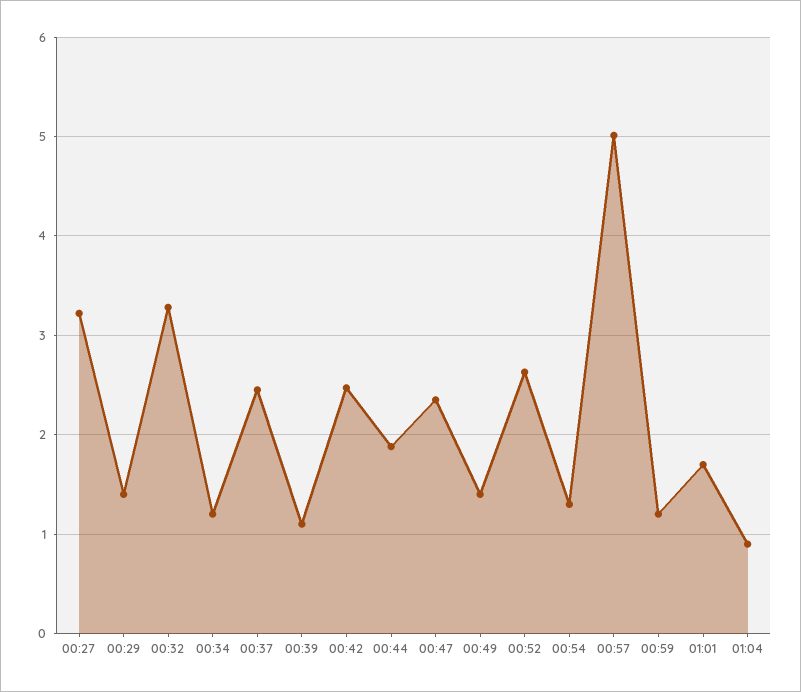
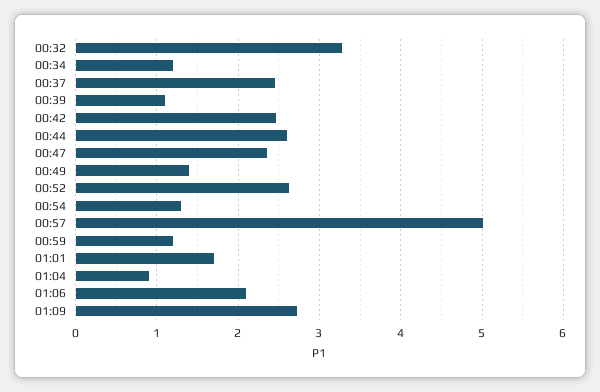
00:27: 3.2 -> none
00:29: 1.4 -> none
00:44: 1.9 -> 2.6
01:06: none -> 2.1
01:09: none -> 2.7

